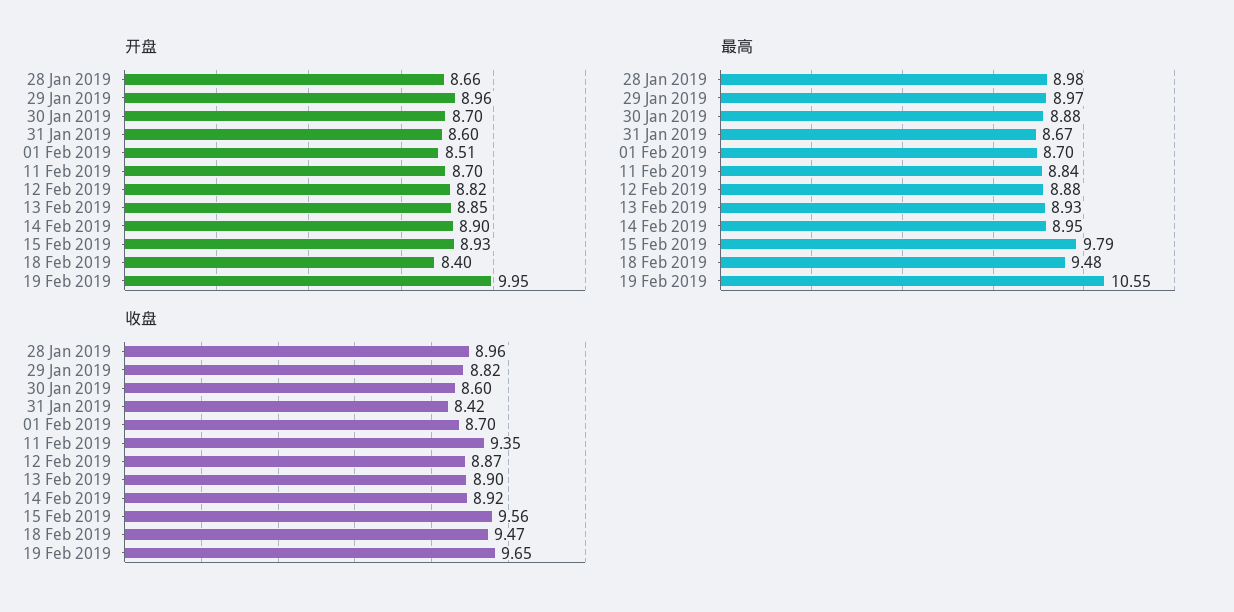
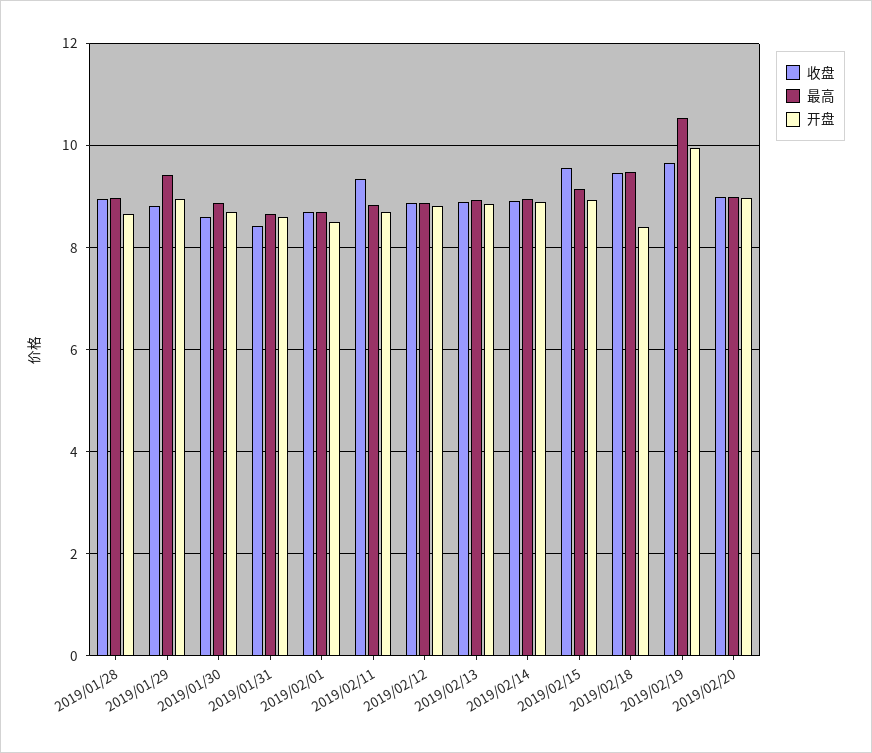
最高, 29 Jan 2019: 8.97 -> 9.4
最高, 15 Feb 2019: 9.79 -> 9.2
收盘, 2019/02/20: none -> 9
最高, 2019/02/20: none -> 9
开盘, 2019/02/20: none -> 9

